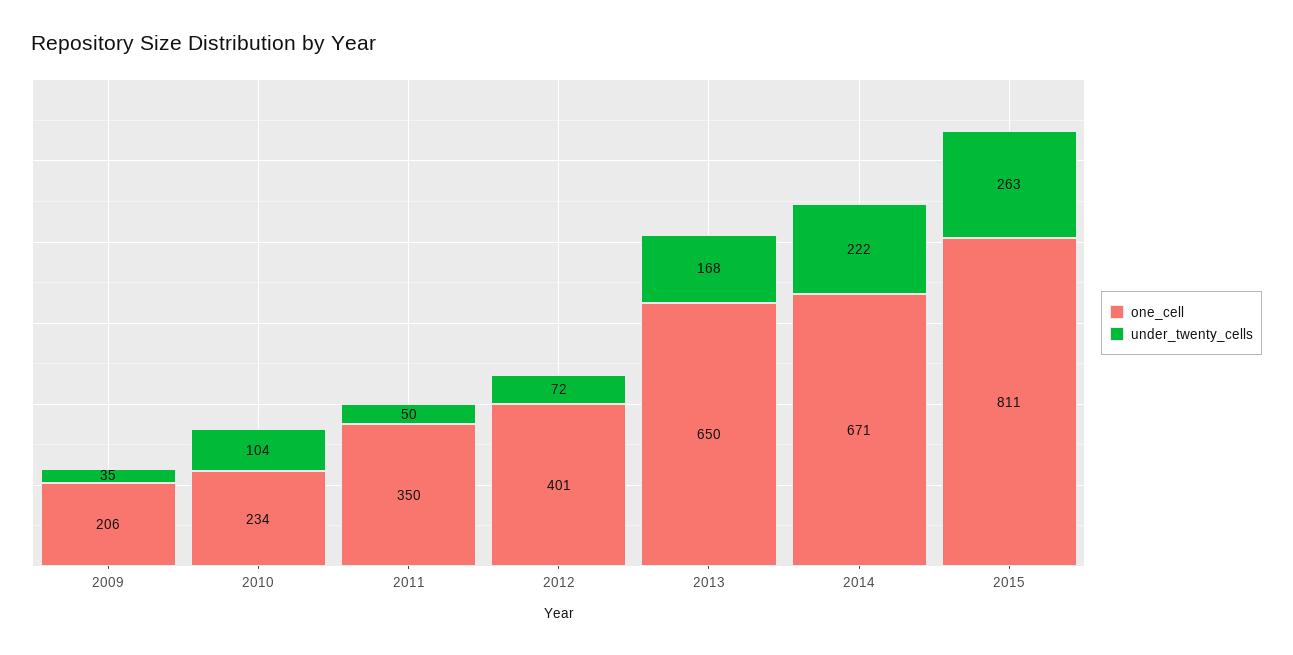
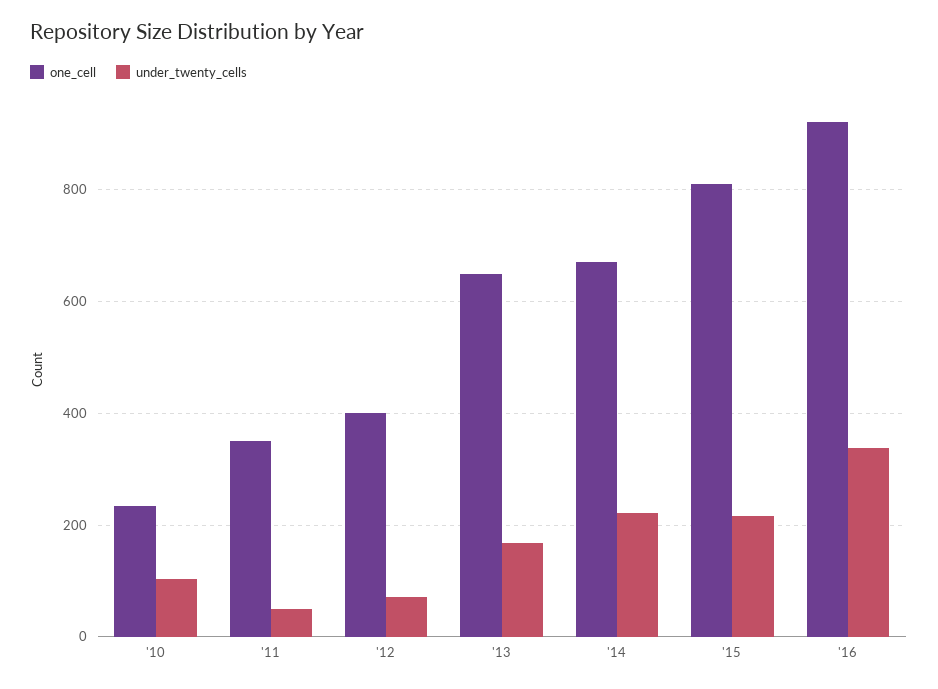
one_cell, 2009: 206 -> none
under_twenty_cells, 2009: 35 -> none
under_twenty_cells, 2015: 263 -> 220
one_cell, '16: none -> 920
under_twenty_cells, '16: none -> 340

